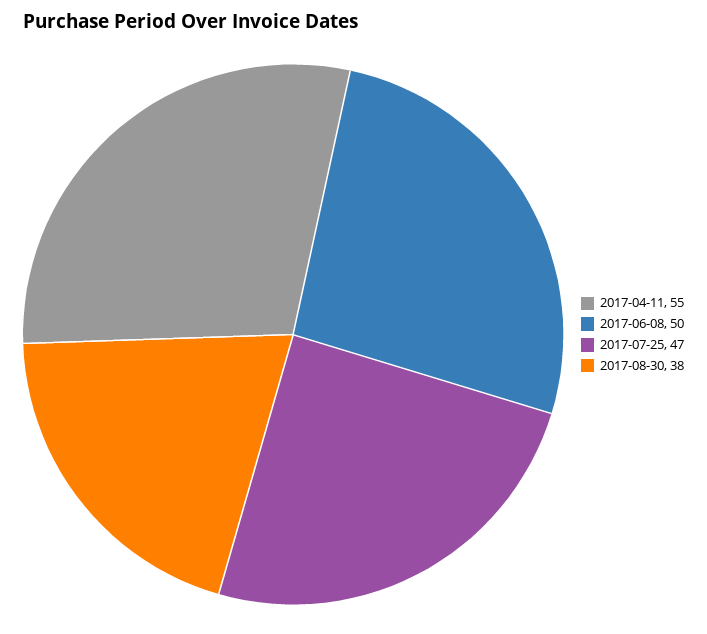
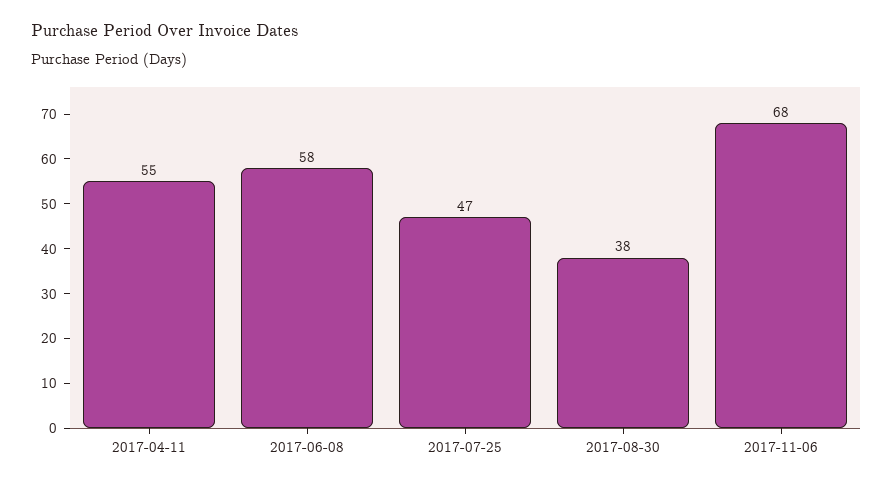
2017-06-08: 50 -> 58
2017-11-06: none -> 68

